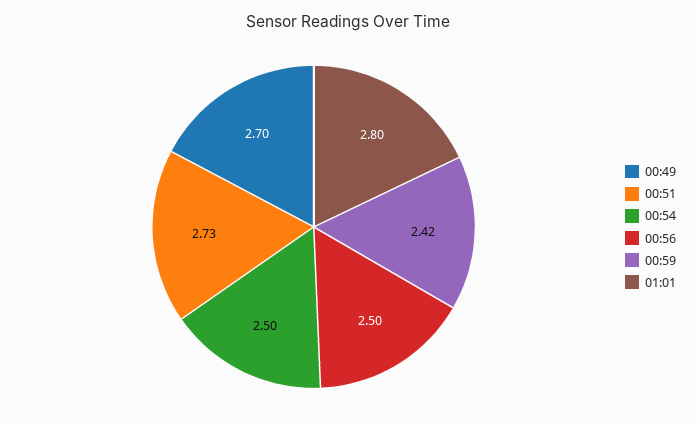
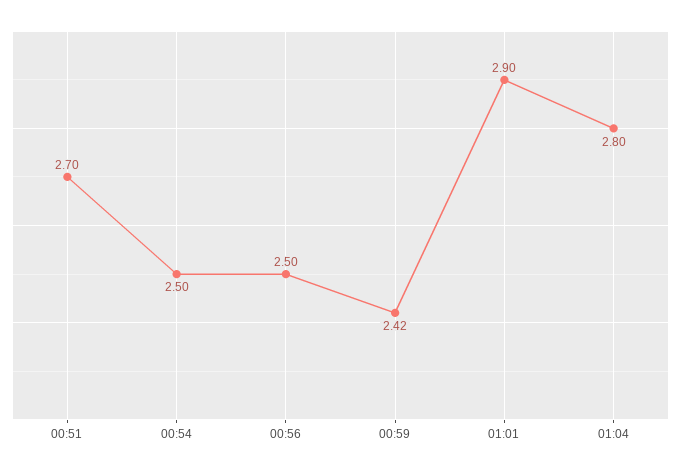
00:49: 2.7 -> none
00:51: 2.73 -> 2.7
01:01: 2.8 -> 2.9
01:04: none -> 2.8

